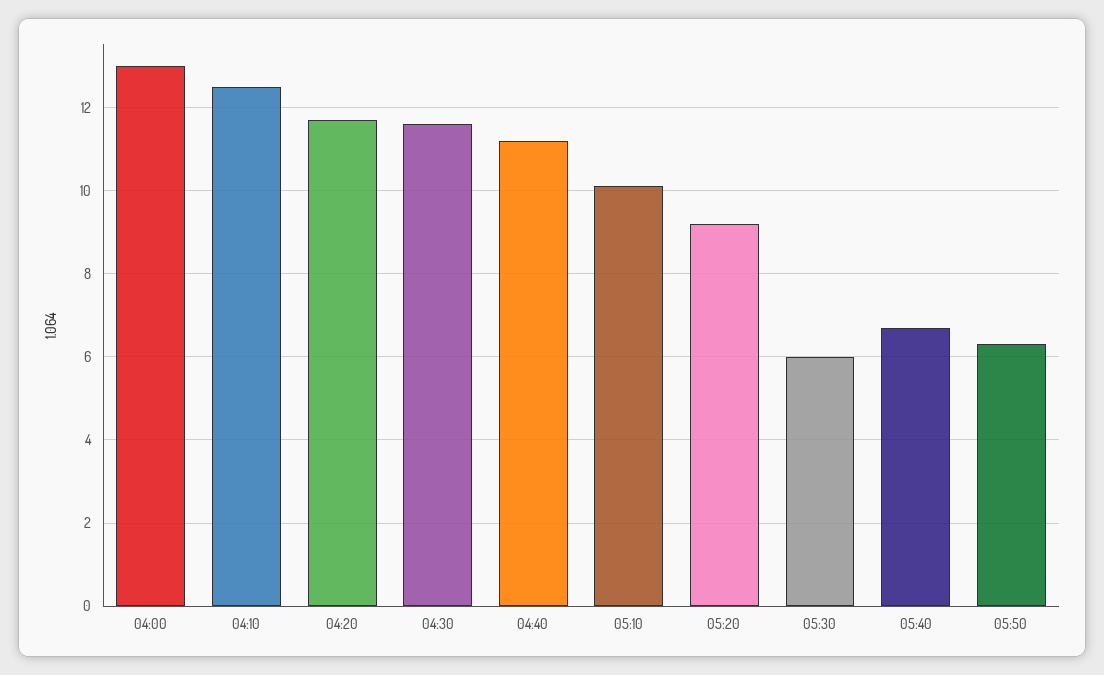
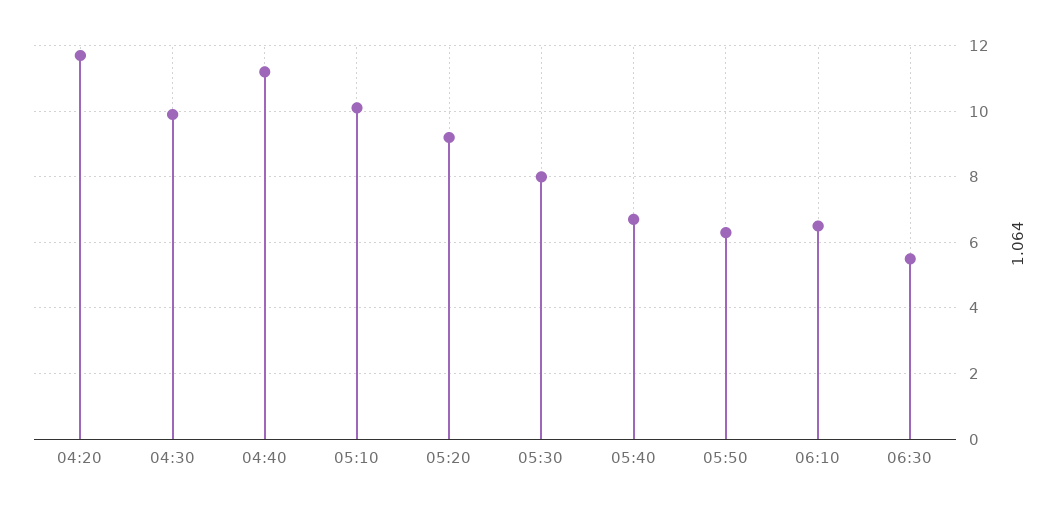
04:00: 13 -> none
04:10: 12.5 -> none
04:30: 11.5 -> 10
05:30: 6 -> 8
06:10: none -> 6.5
06:30: none -> 5.5

